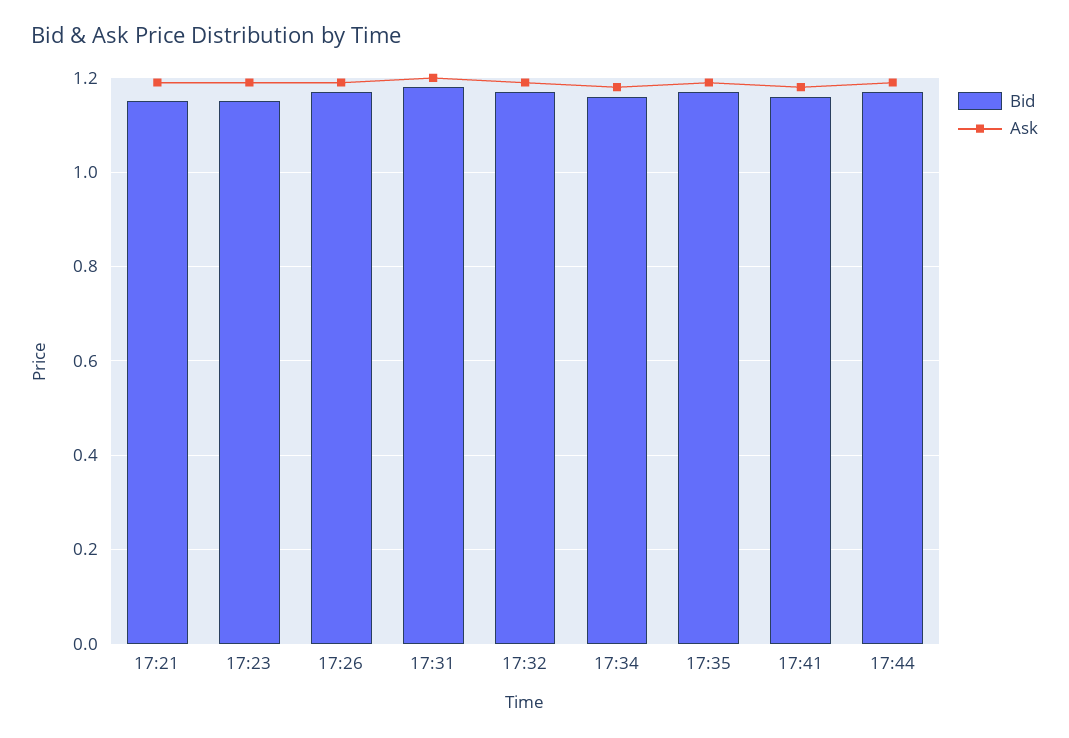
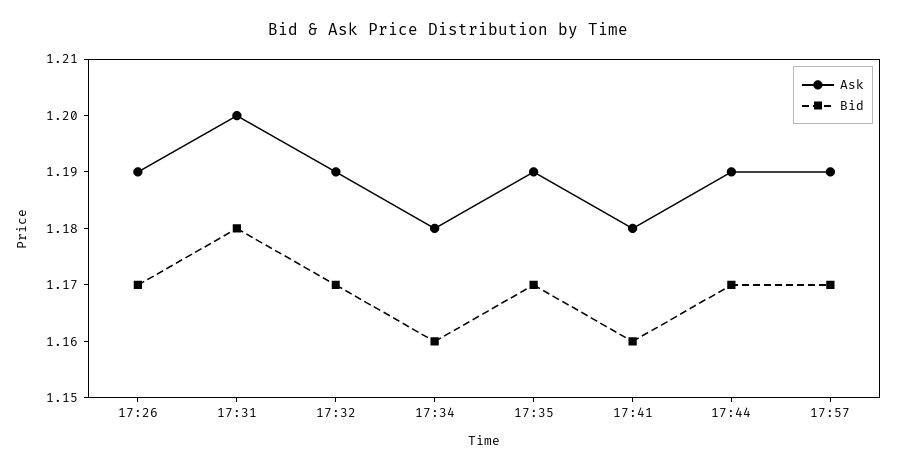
Bid, 17:21: 1.15 -> none
Ask, 17:21: 1.2 -> none
Bid, 17:23: 1.15 -> none
Ask, 17:23: 1.2 -> none
Ask, 17:57: none -> 1.19
Bid, 17:57: none -> 1.17

